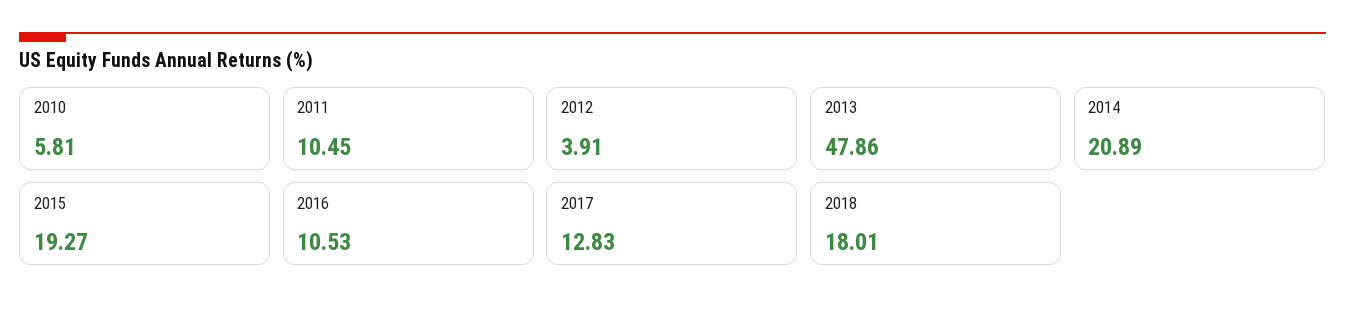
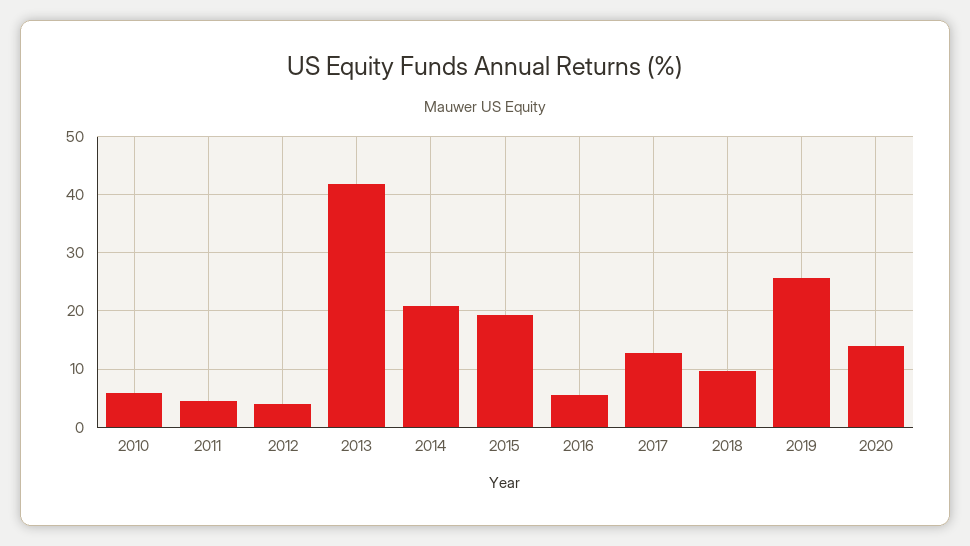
2011: 10.45 -> 4
2013: 47.86 -> 42
2016: 10.53 -> 6
2018: 18.01 -> 10
2019: none -> 26
2020: none -> 14

